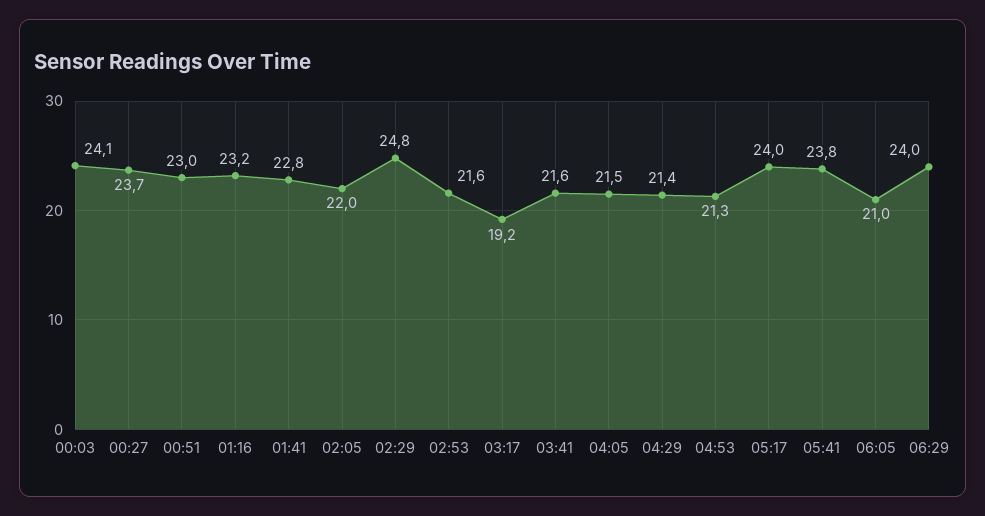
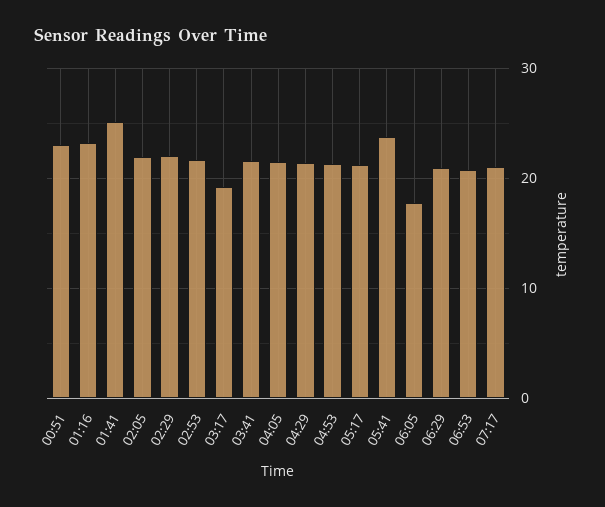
00:03: 24.1 -> none
00:27: 23.7 -> none
01:41: 22.8 -> 25
02:29: 24.8 -> 22
05:17: 24 -> 21
06:05: 21 -> 18
06:29: 24 -> 21
06:53: none -> 21
07:17: none -> 21

